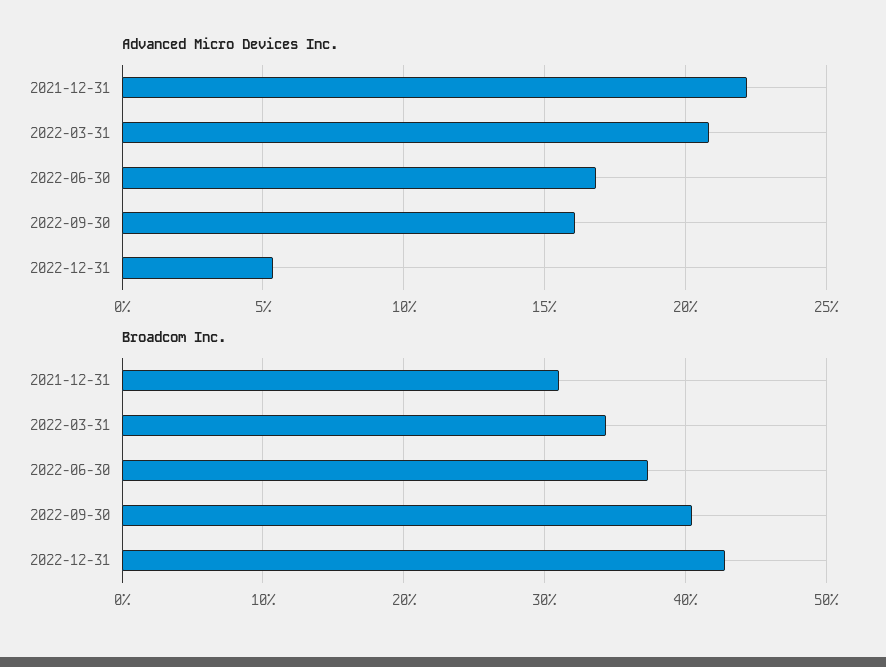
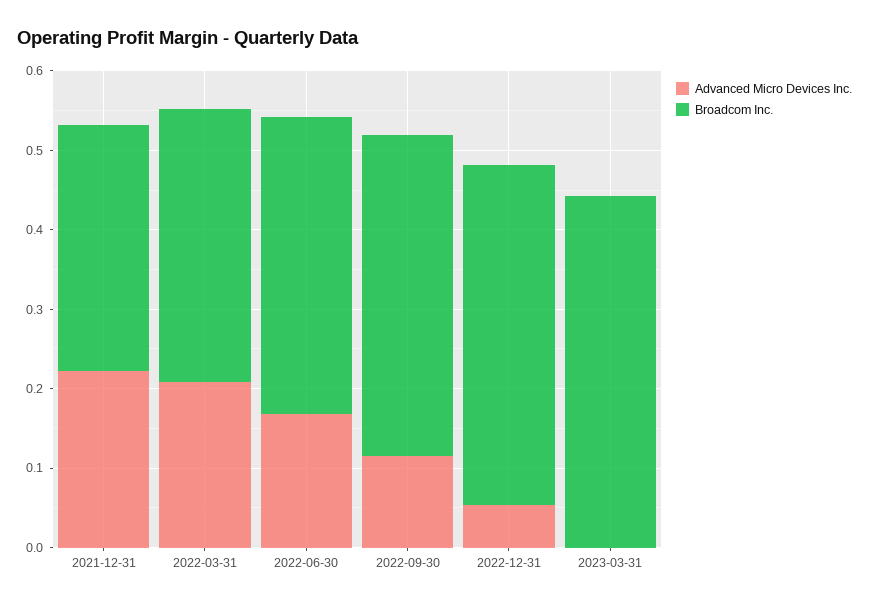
Advanced Micro Devices Inc., 2022-09-30: 0.16 -> 0.12
Advanced Micro Devices Inc., 2023-03-31: none -> 0
Broadcom Inc., 2023-03-31: none -> 0.44

